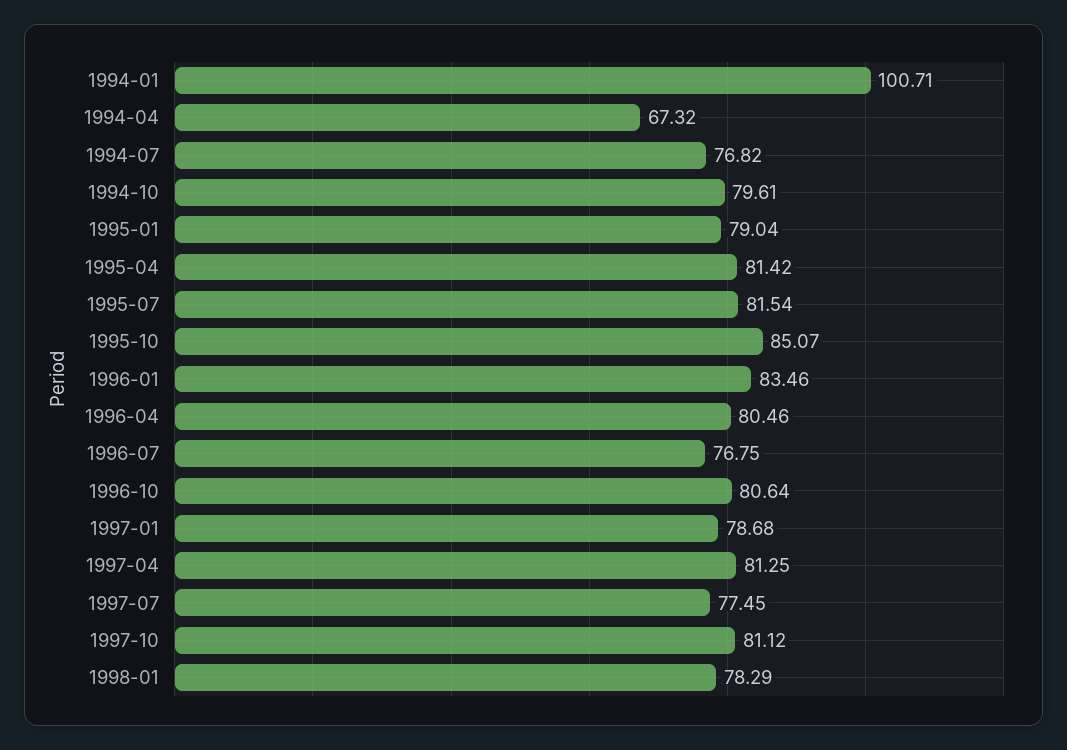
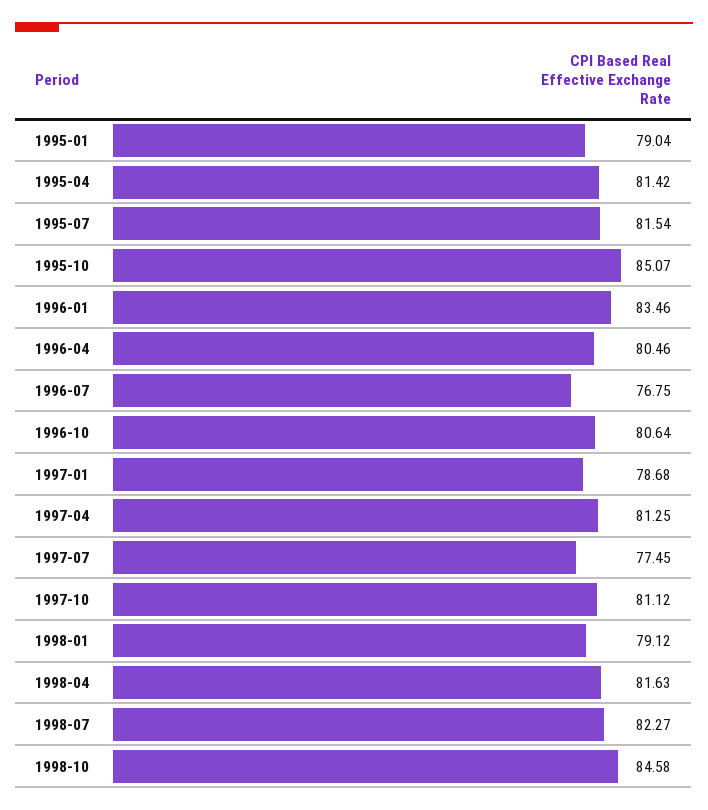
1994-01: 100.71 -> none
1994-04: 67.32 -> none
1994-07: 76.82 -> none
1994-10: 79.61 -> none
1998-01: 78.29 -> 79.12
1998-04: none -> 81.63
1998-07: none -> 82.27
1998-10: none -> 84.58

